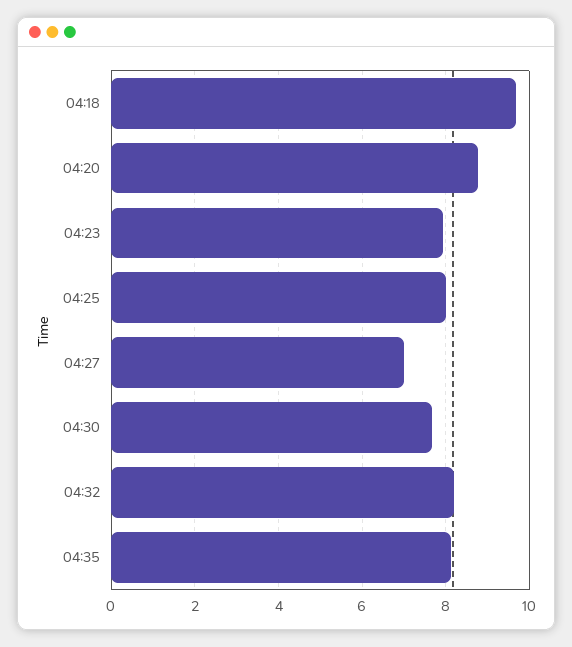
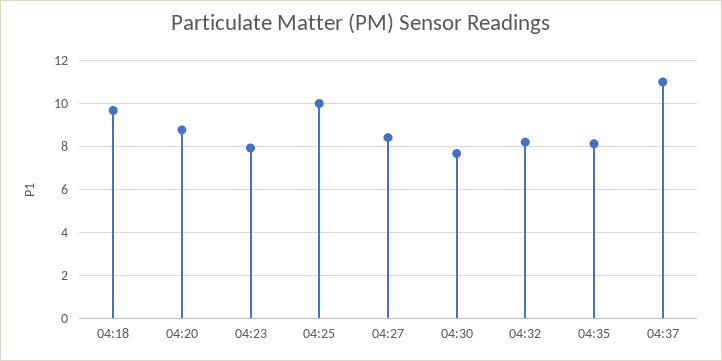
04:25: 8 -> 10
04:27: 7 -> 8.5
04:37: none -> 11

